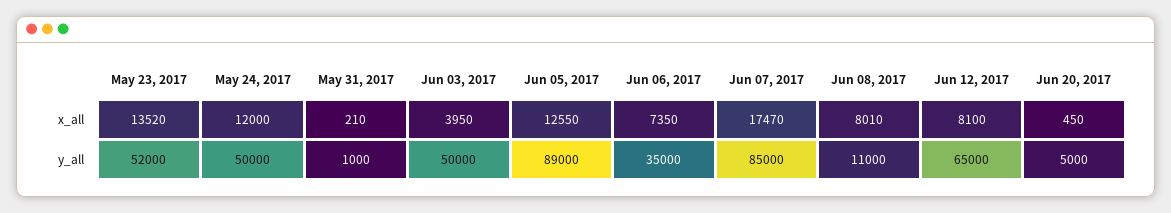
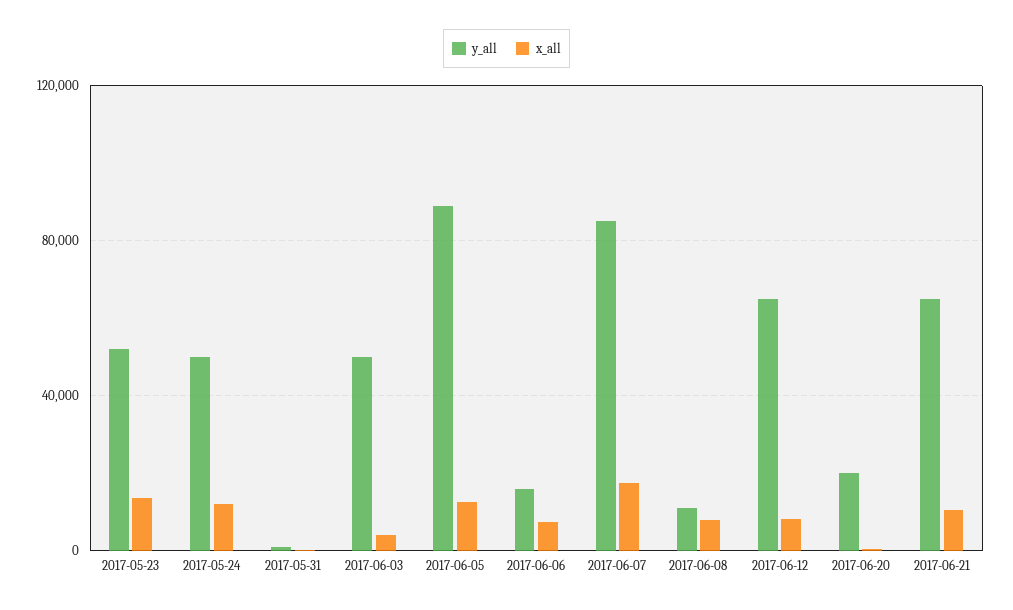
y_all, Jun 06, 2017: 35000 -> 15000
y_all, Jun 20, 2017: 5000 -> 20000
y_all, 2017-06-21: none -> 65000
x_all, 2017-06-21: none -> 10000

